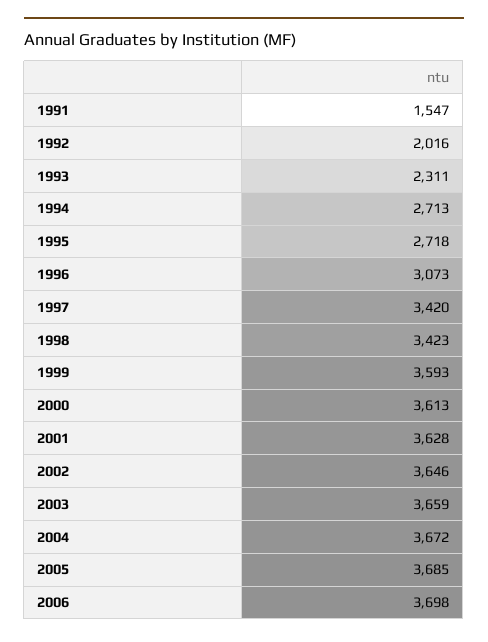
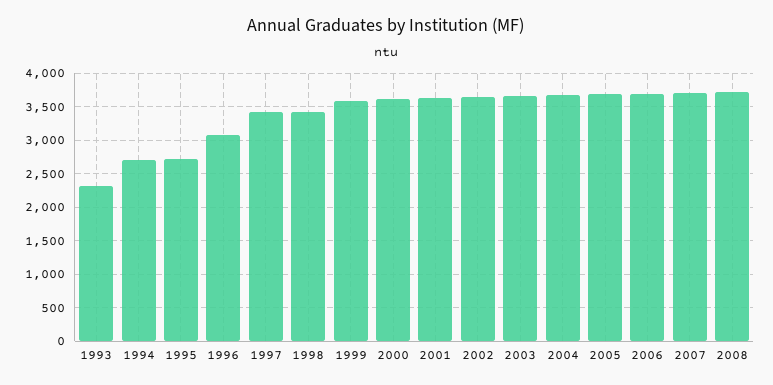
1991: 1547 -> none
1992: 2016 -> none
2007: none -> 3700
2008: none -> 3700

